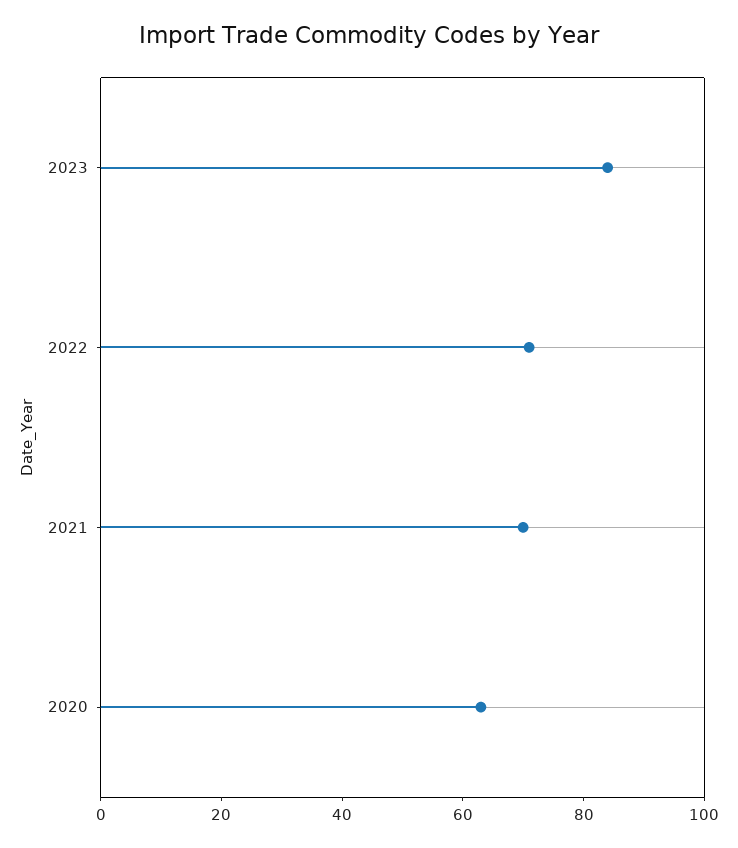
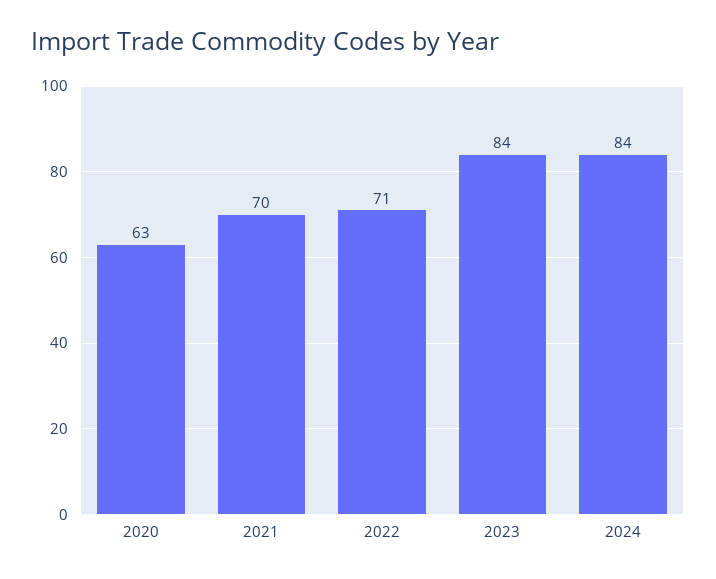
2024: none -> 84

